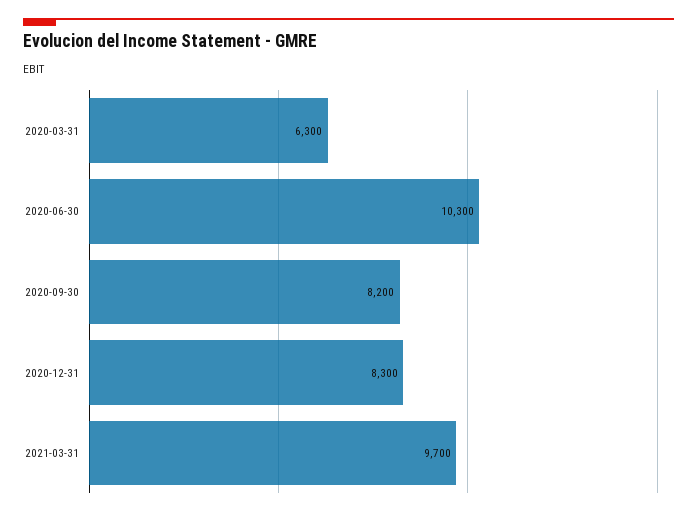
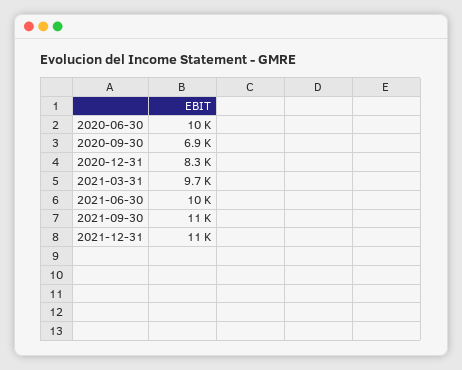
2020-03-31: 6300 -> none
2020-09-30: 8200 -> 6900
2021-06-30: none -> 10000
2021-09-30: none -> 11000
2021-12-31: none -> 11000

